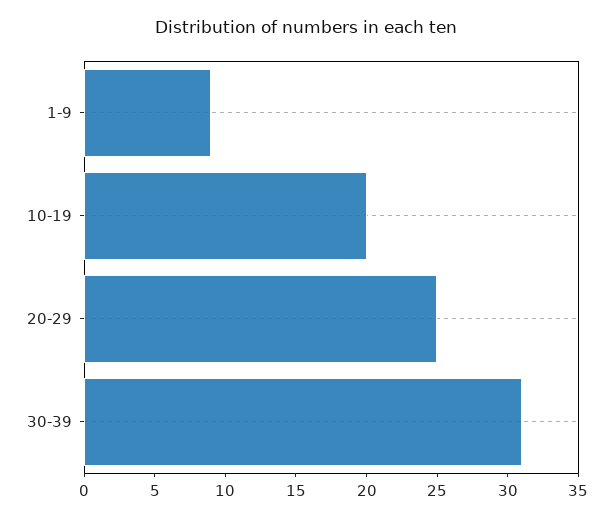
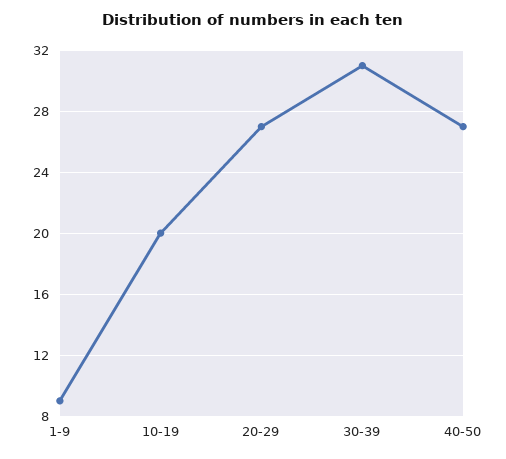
20-29: 25 -> 27
40-50: none -> 27

